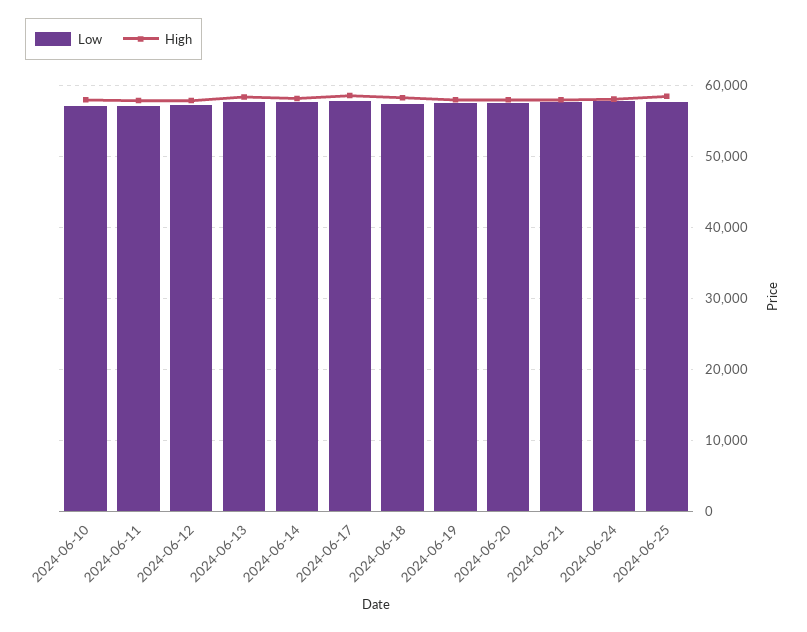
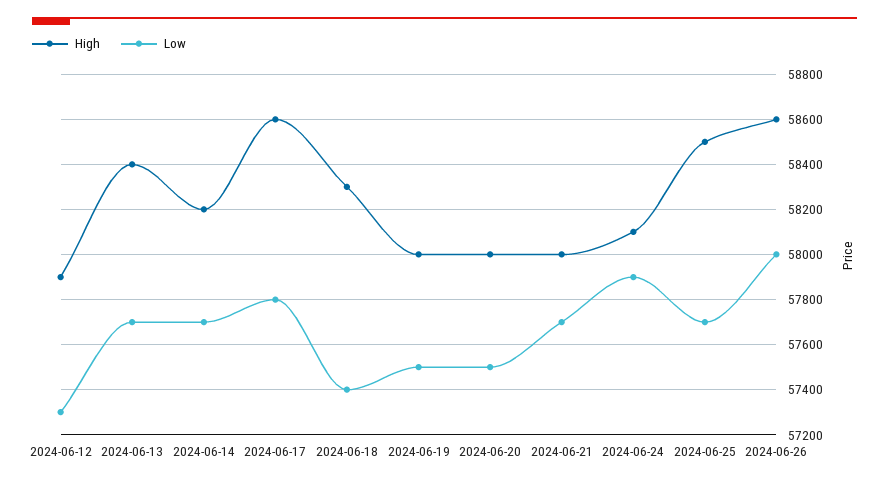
Low, 2024-06-10: 57000 -> none
High, 2024-06-10: 58000 -> none
Low, 2024-06-11: 57000 -> none
High, 2024-06-11: 58000 -> none
High, 2024-06-26: none -> 58600
Low, 2024-06-26: none -> 58000

